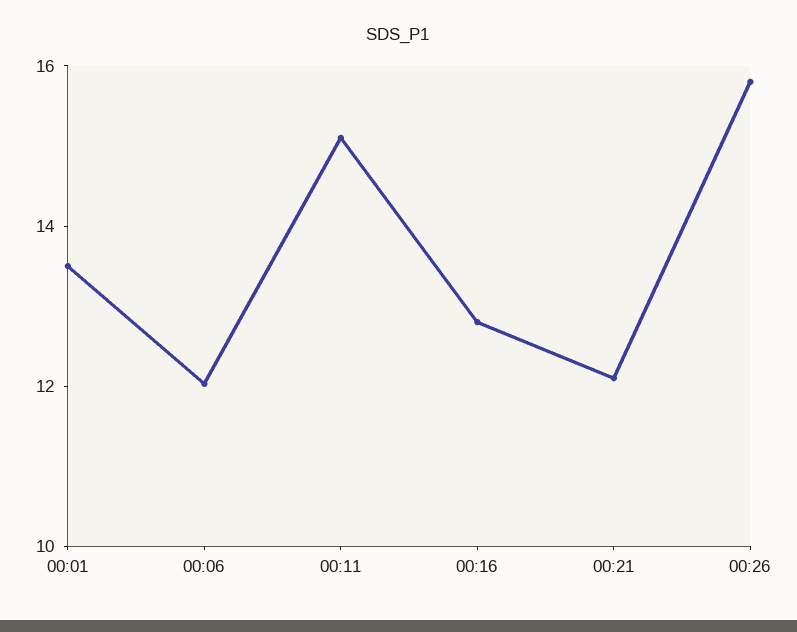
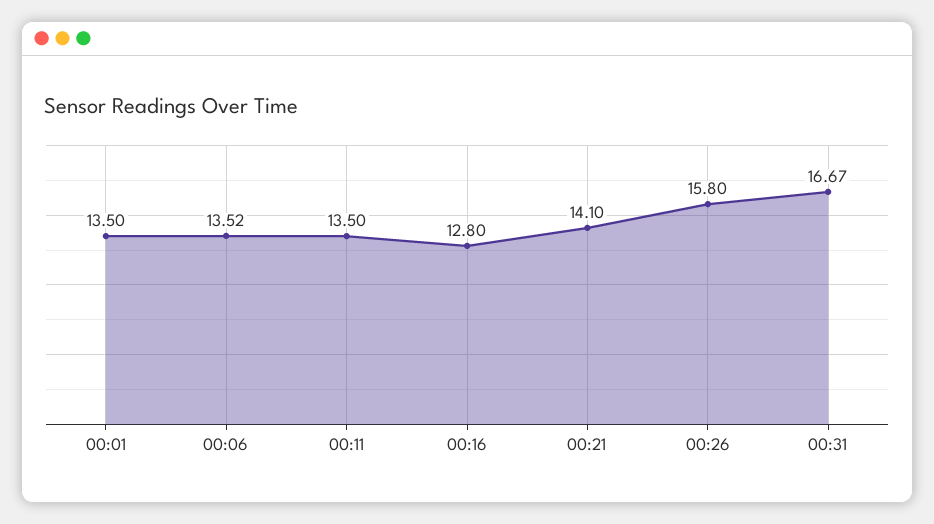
00:06: 12 -> 13.52
00:11: 15 -> 13.5
00:21: 12 -> 14.1
00:31: none -> 16.67

